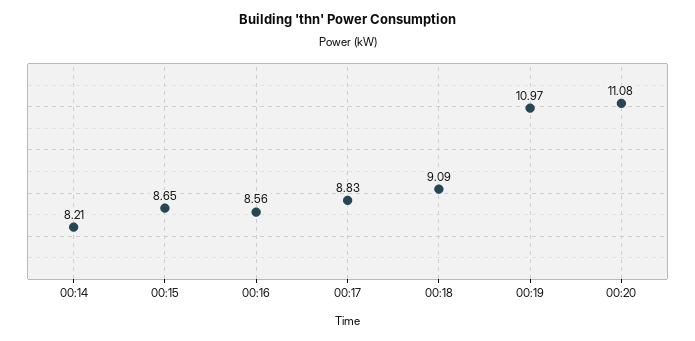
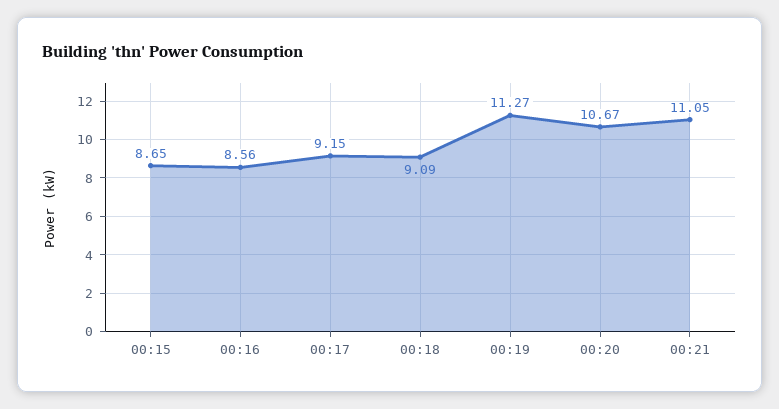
00:14: 8.21 -> none
00:17: 8.83 -> 9.15
00:19: 10.97 -> 11.27
00:20: 11.08 -> 10.67
00:21: none -> 11.05

